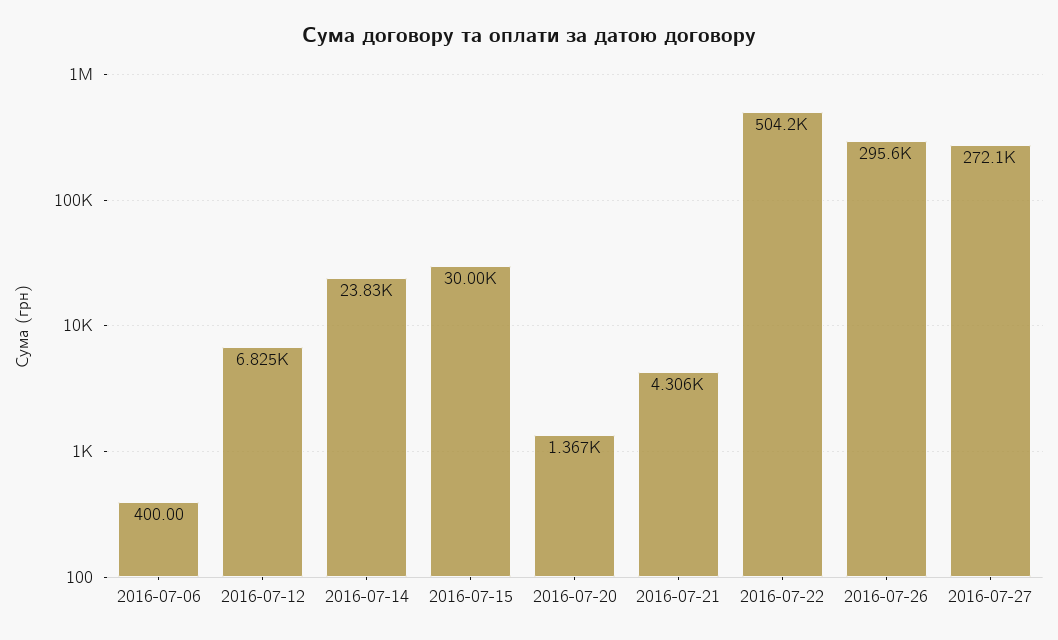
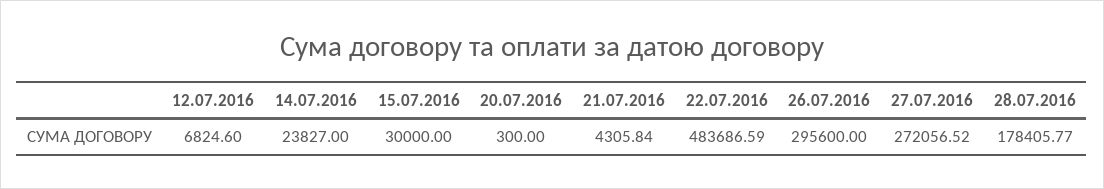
2016-07-06: 400 -> none
2016-07-20: 1367 -> 300
2016-07-22: 504200 -> 483686.59
28.07.2016: none -> 178405.77

